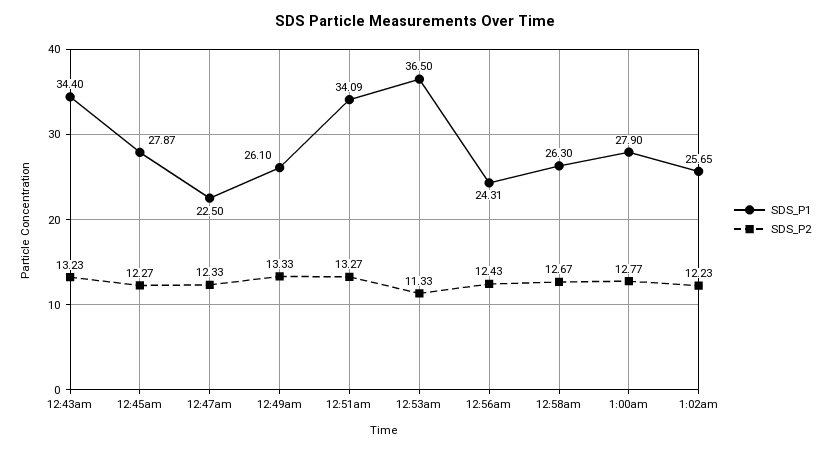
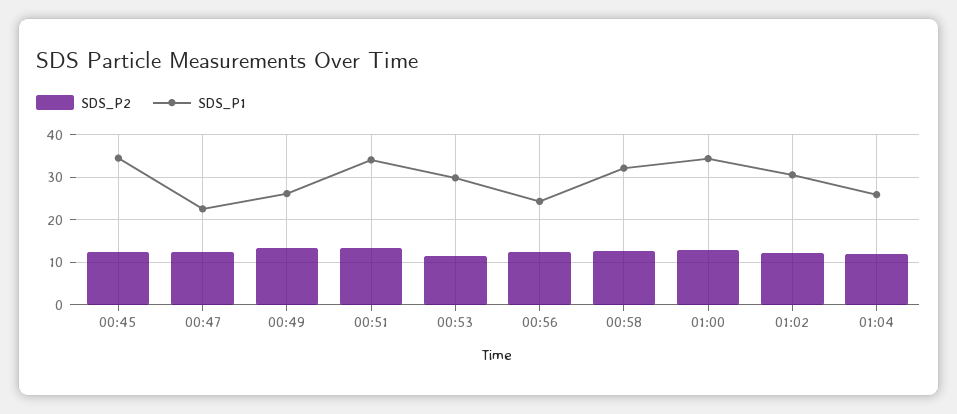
SDS_P1, 12:43am: 34.4 -> none
SDS_P2, 12:43am: 13.23 -> none
SDS_P1, 12:45am: 27.87 -> 34
SDS_P1, 12:53am: 36.5 -> 30
SDS_P1, 12:58am: 26.3 -> 32
SDS_P1, 1:00am: 27.9 -> 34
SDS_P1, 1:02am: 25.65 -> 30
SDS_P2, 01:04: none -> 12
SDS_P1, 01:04: none -> 26

